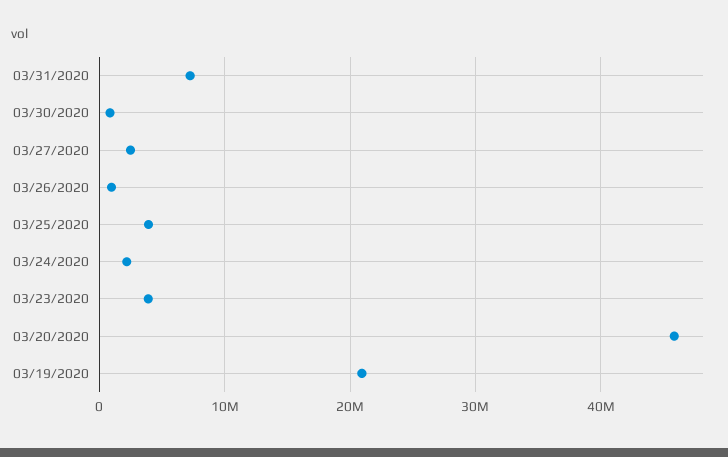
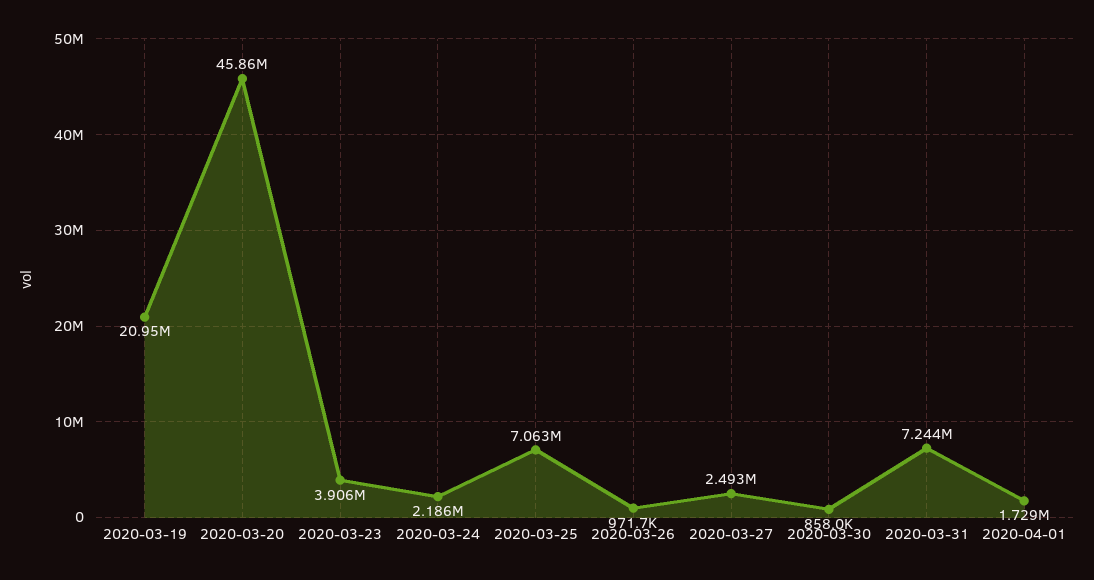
03/25/2020: 4000000 -> 7063000
2020-04-01: none -> 1729000

